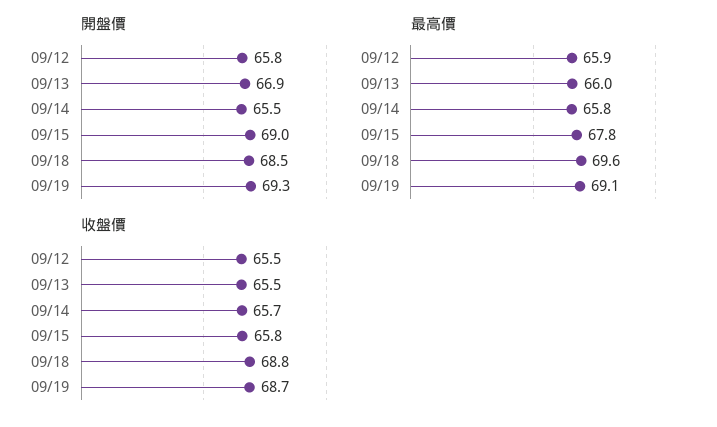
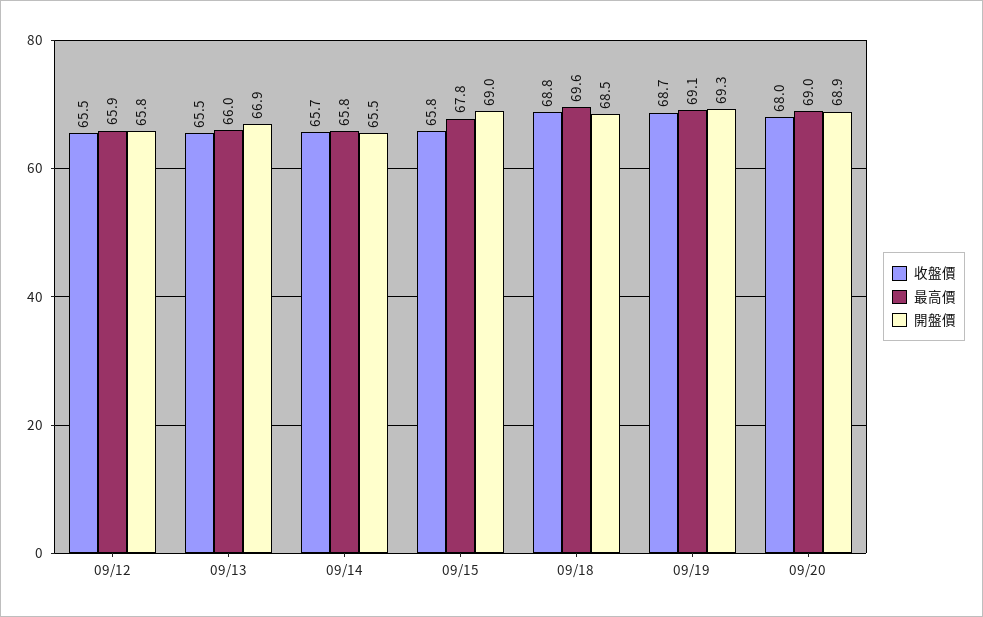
收盤價, 09/20: none -> 68
最高價, 09/20: none -> 69
開盤價, 09/20: none -> 68.9

